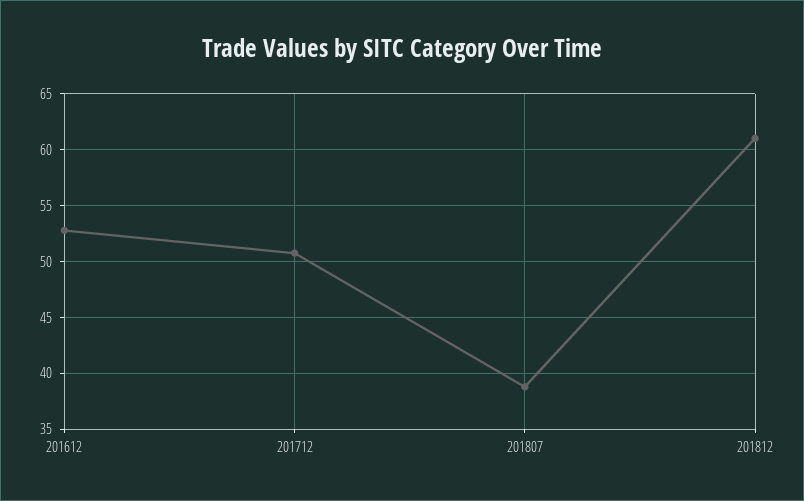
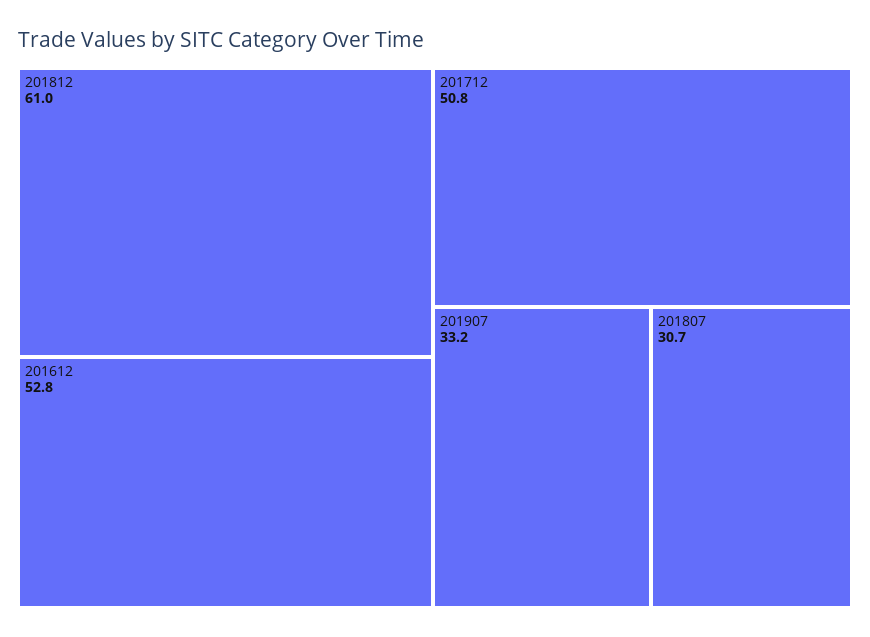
201807: 39 -> 30.7
201907: none -> 33.2

